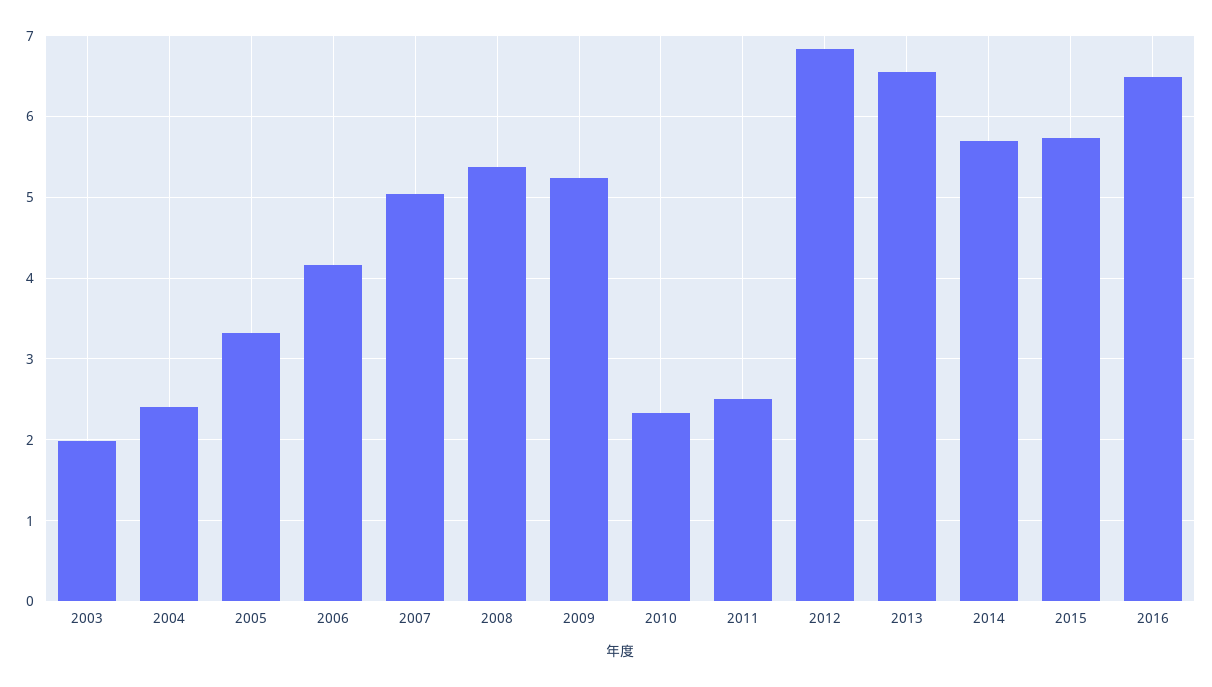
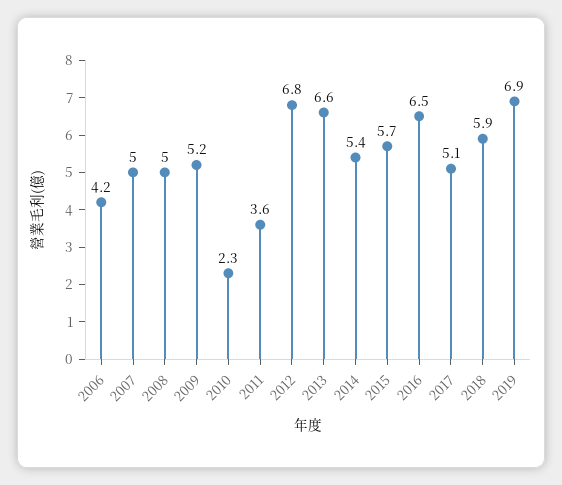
2003: 2 -> none
2004: 2.4 -> none
2005: 3.3 -> none
2008: 5.4 -> 5
2011: 2.5 -> 3.6
2014: 5.7 -> 5.4
2017: none -> 5.1
2018: none -> 5.9
2019: none -> 6.9

